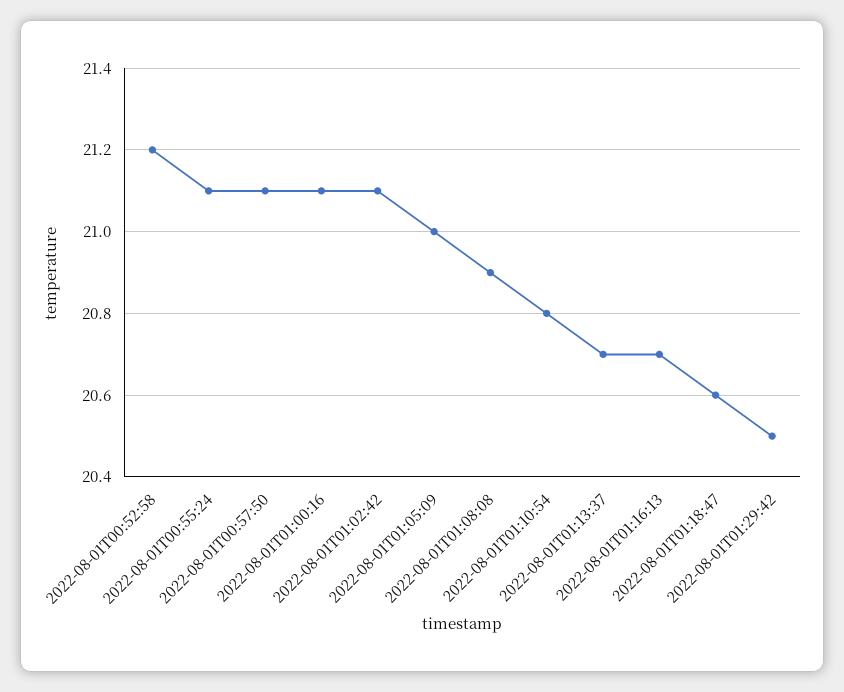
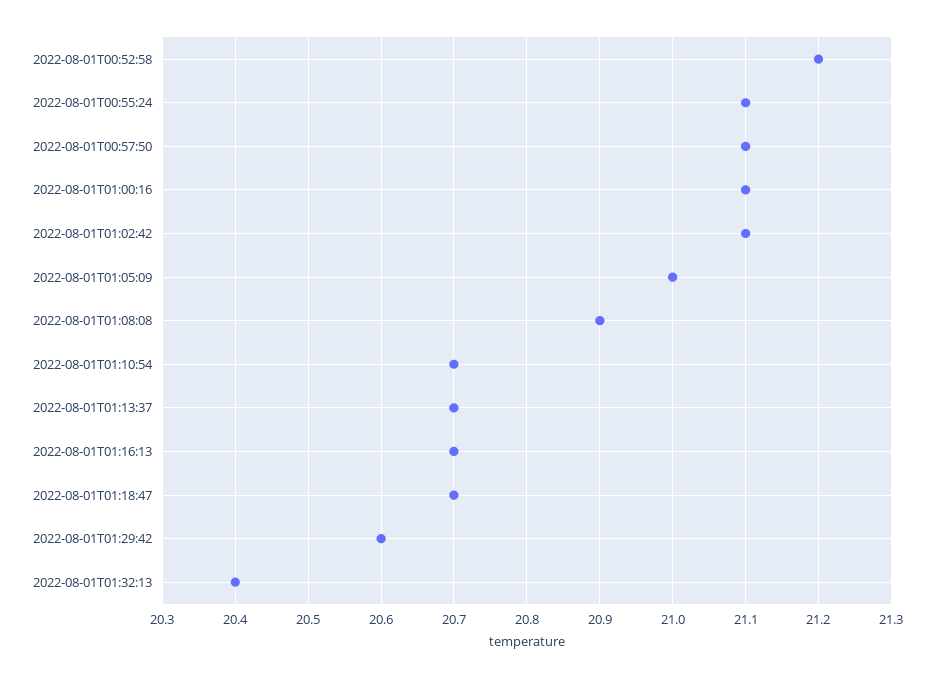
2022-08-01T01:10:54: 20.8 -> 20.7
2022-08-01T01:18:47: 20.6 -> 20.7
2022-08-01T01:29:42: 20.5 -> 20.6
2022-08-01T01:32:13: none -> 20.4

